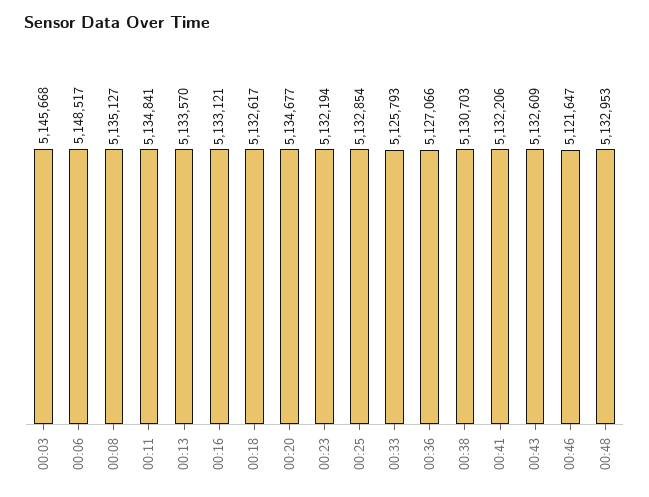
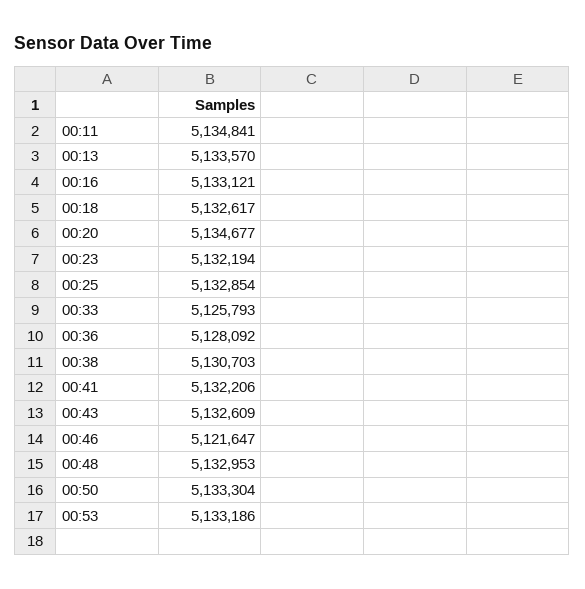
00:03: 5145668 -> none
00:06: 5148517 -> none
00:08: 5135127 -> none
00:36: 5127066 -> 5128092
00:50: none -> 5133304
00:53: none -> 5133186

